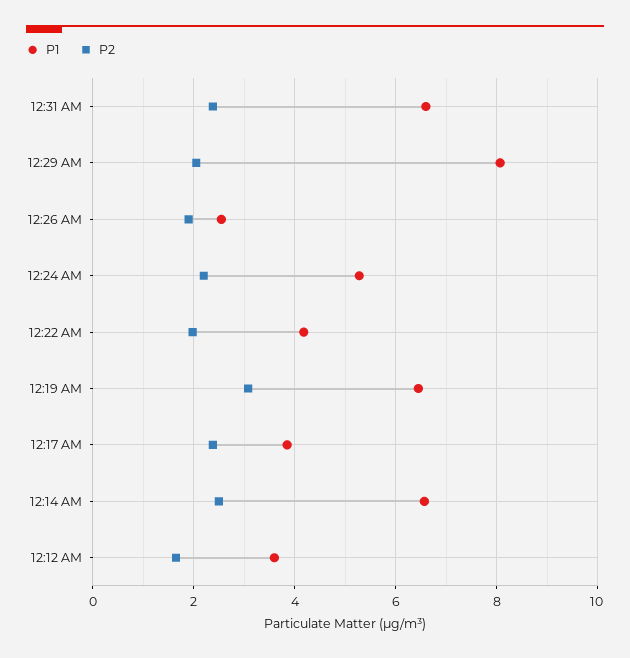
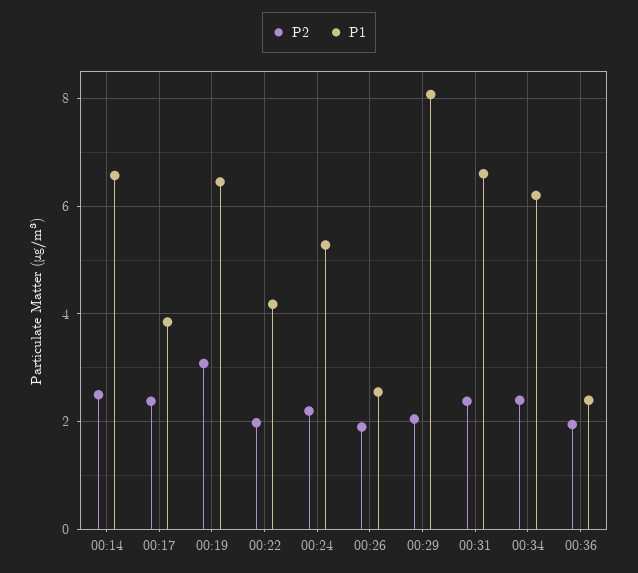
P1, 12:12 AM: 3.6 -> none
P2, 12:12 AM: 1.6 -> none
P2, 00:34: none -> 2.4
P1, 00:34: none -> 6.2
P2, 00:36: none -> 2
P1, 00:36: none -> 2.4

